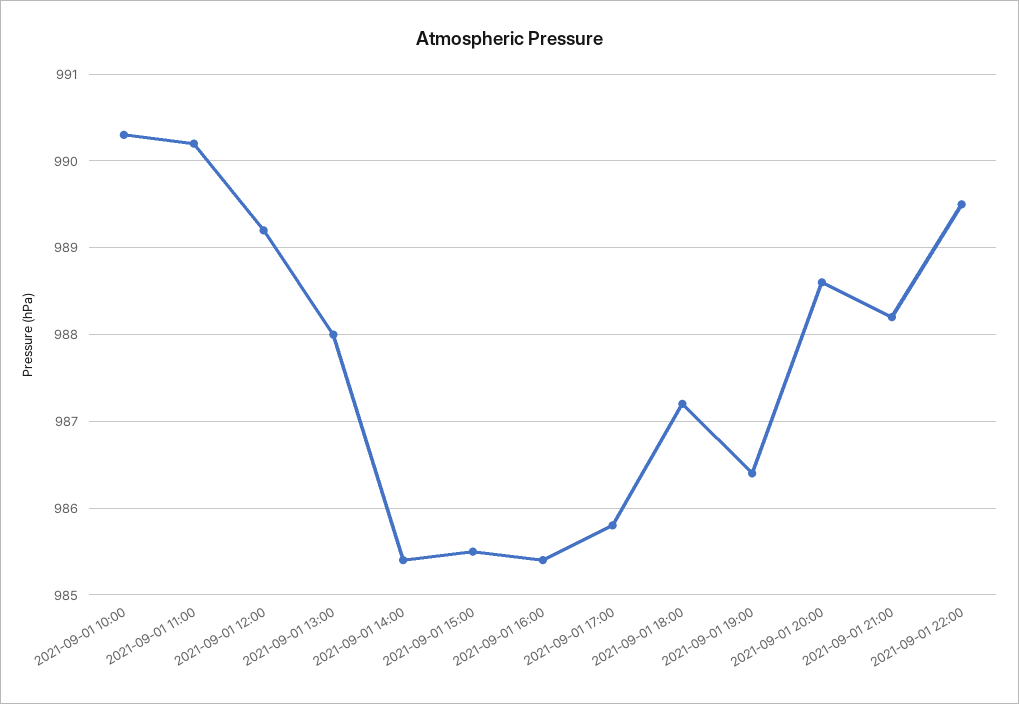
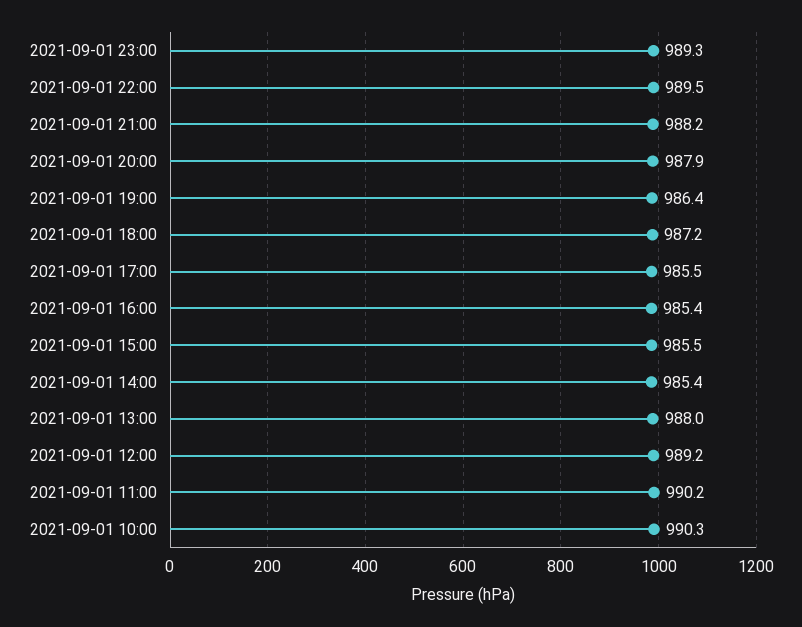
2021-09-01 17:00: 985.8 -> 985.5
2021-09-01 20:00: 988.6 -> 987.9
2021-09-01 23:00: none -> 989.3

